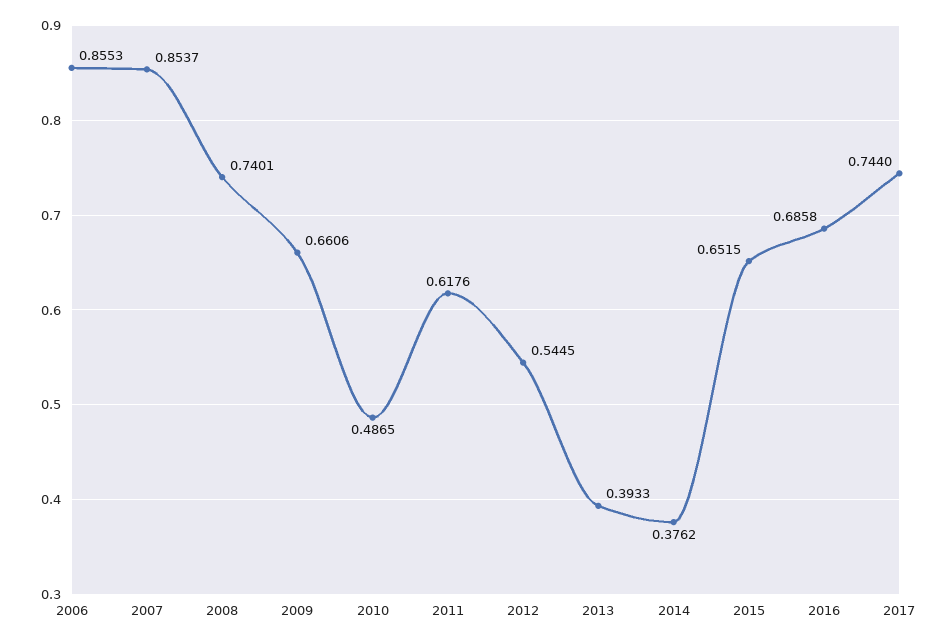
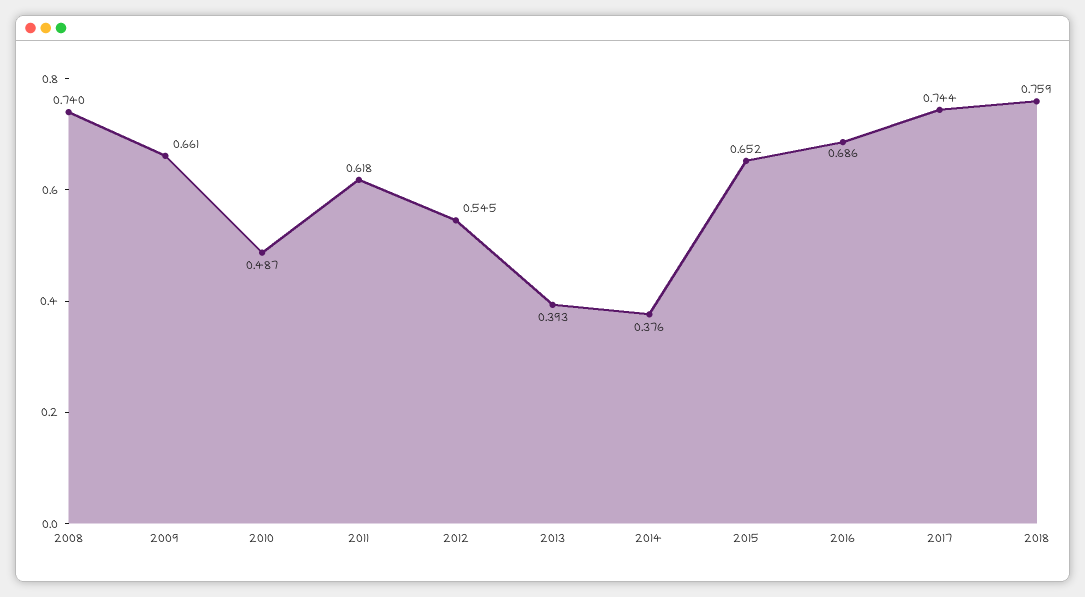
2006: 0.8553 -> none
2007: 0.8537 -> none
2018: none -> 0.759

